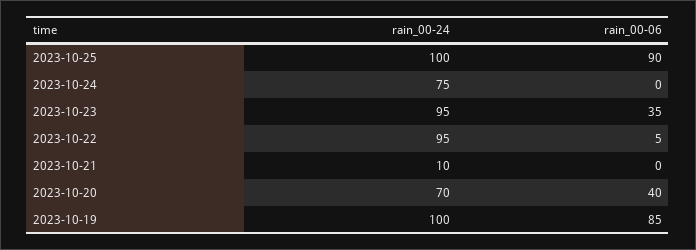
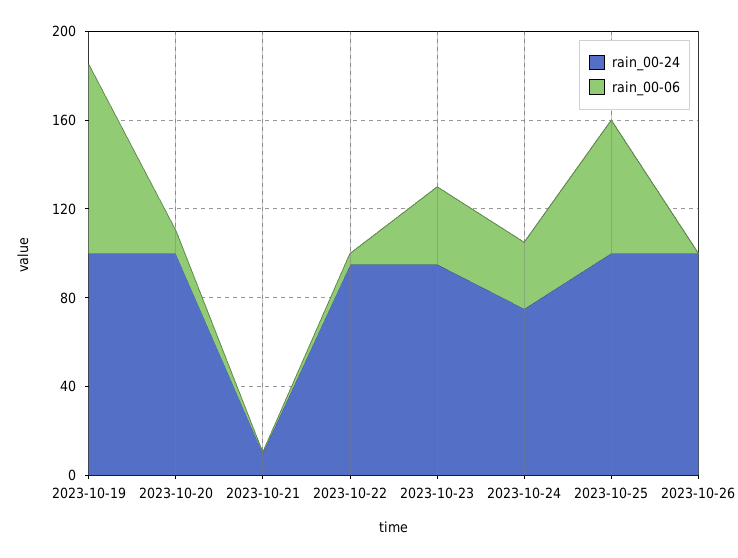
rain_00-06, 2023-10-25: 90 -> 60
rain_00-06, 2023-10-24: 0 -> 30
rain_00-24, 2023-10-20: 70 -> 100
rain_00-06, 2023-10-20: 40 -> 10
rain_00-24, 2023-10-26: none -> 100
rain_00-06, 2023-10-26: none -> 0

